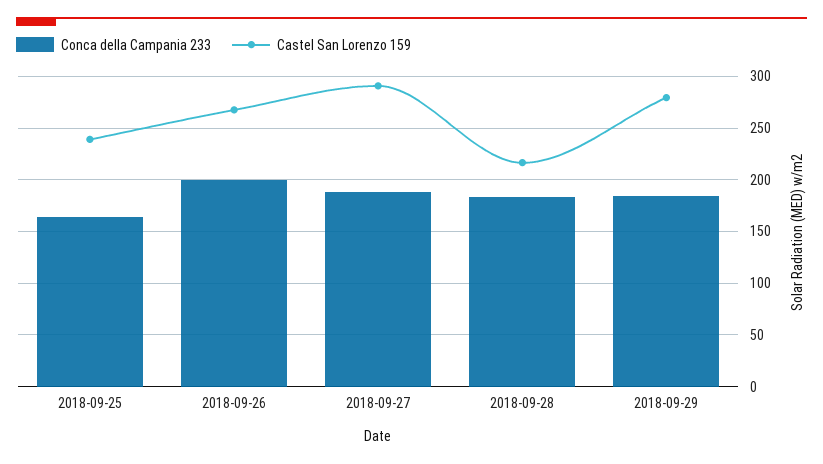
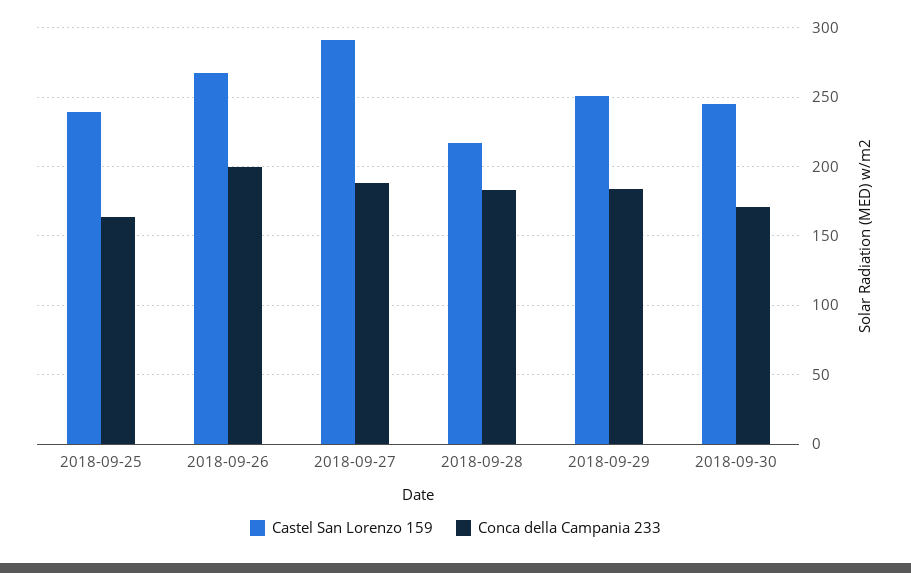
Castel San Lorenzo 159, 2018-09-29: 280 -> 250
Castel San Lorenzo 159, 2018-09-30: none -> 245
Conca della Campania 233, 2018-09-30: none -> 170

